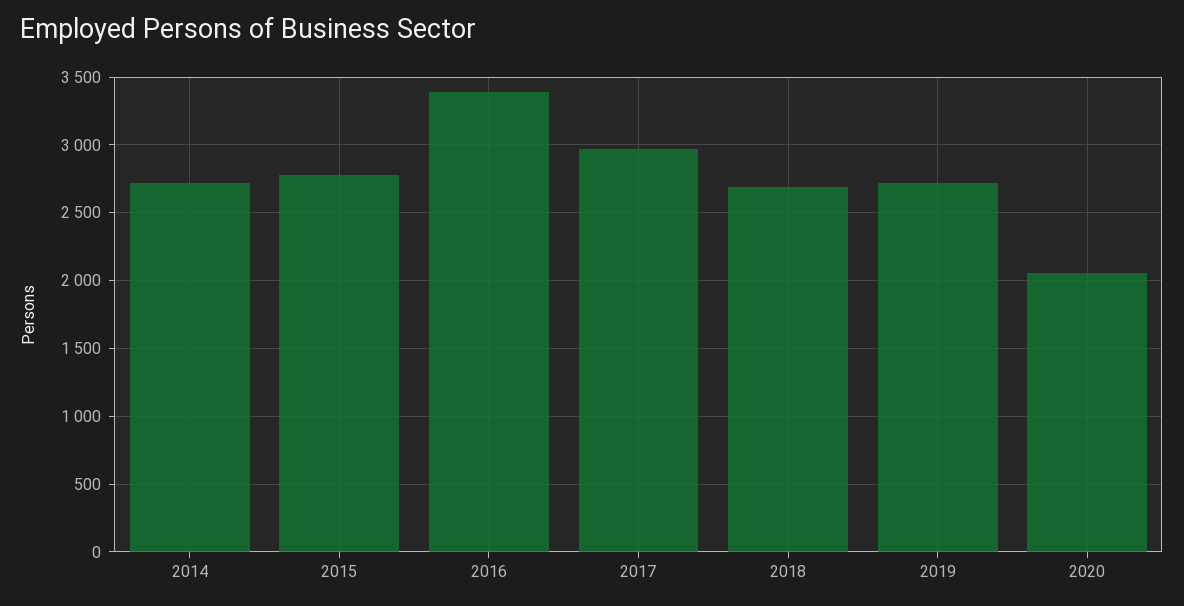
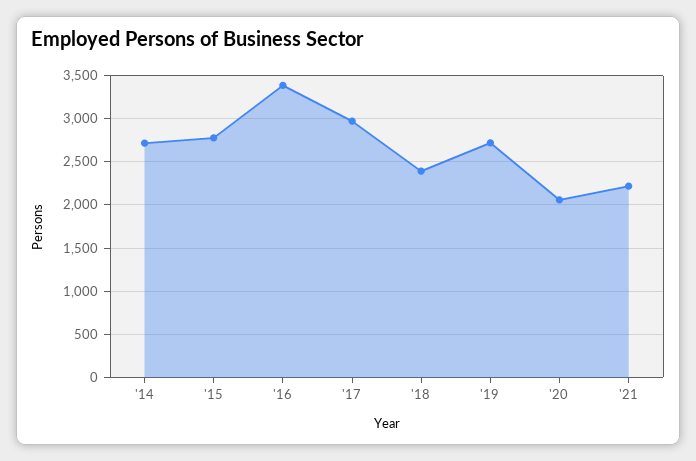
2018: 2700 -> 2400
'21: none -> 2200

